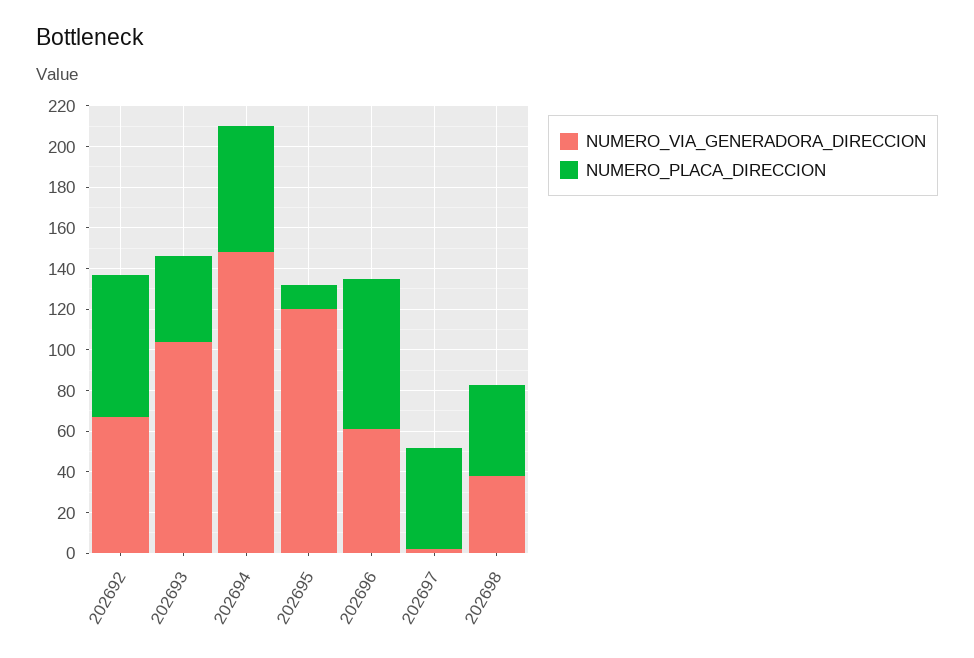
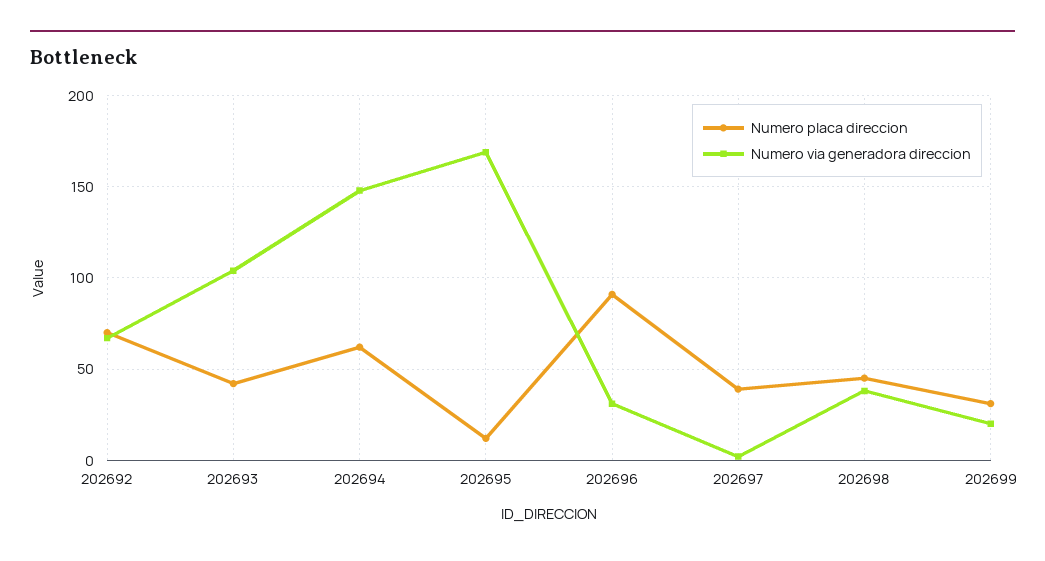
NUMERO_VIA_GENERADORA_DIRECCION, 202695: 120 -> 170
NUMERO_VIA_GENERADORA_DIRECCION, 202696: 60 -> 30
NUMERO_PLACA_DIRECCION, 202696: 75 -> 90
NUMERO_PLACA_DIRECCION, 202697: 50 -> 40
NUMERO_PLACA_DIRECCION, 202699: none -> 30
NUMERO_VIA_GENERADORA_DIRECCION, 202699: none -> 20

